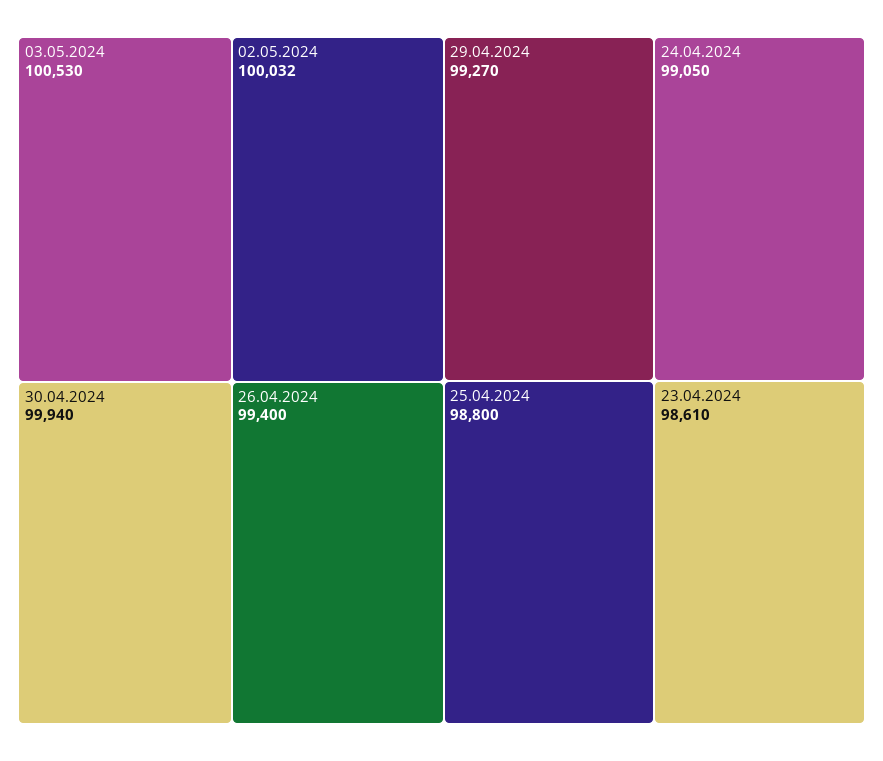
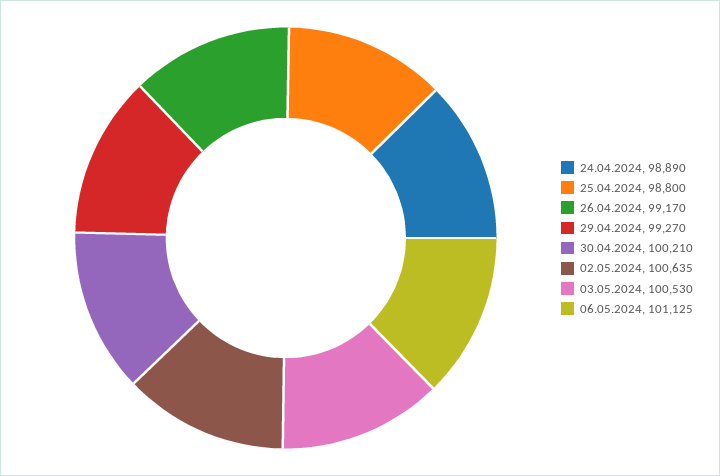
02.05.2024: 100032 -> 100635
30.04.2024: 99940 -> 100210
26.04.2024: 99400 -> 99170
24.04.2024: 99050 -> 98890
23.04.2024: 98610 -> none
06.05.2024: none -> 101125

